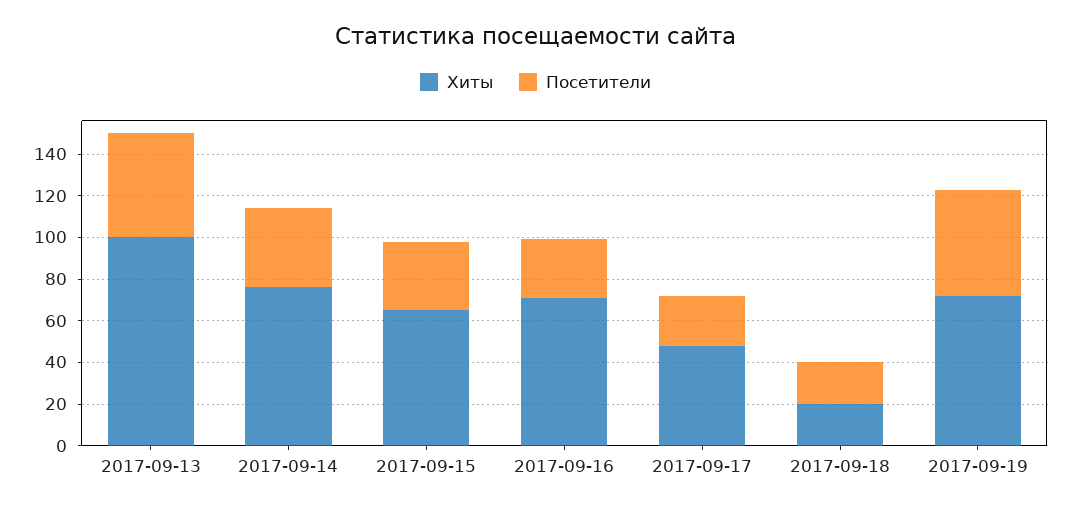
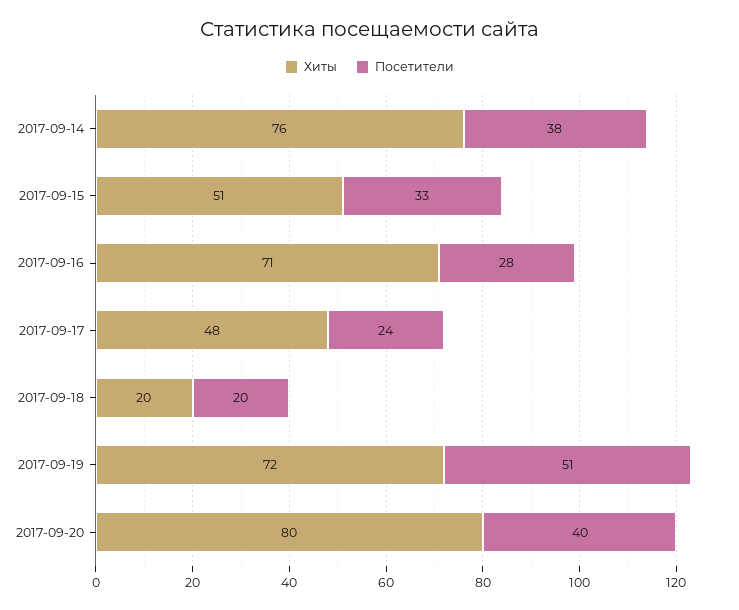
Хиты, 2017-09-13: 100 -> none
Посетители, 2017-09-13: 50 -> none
Хиты, 2017-09-15: 65 -> 51
Хиты, 2017-09-20: none -> 80
Посетители, 2017-09-20: none -> 40

